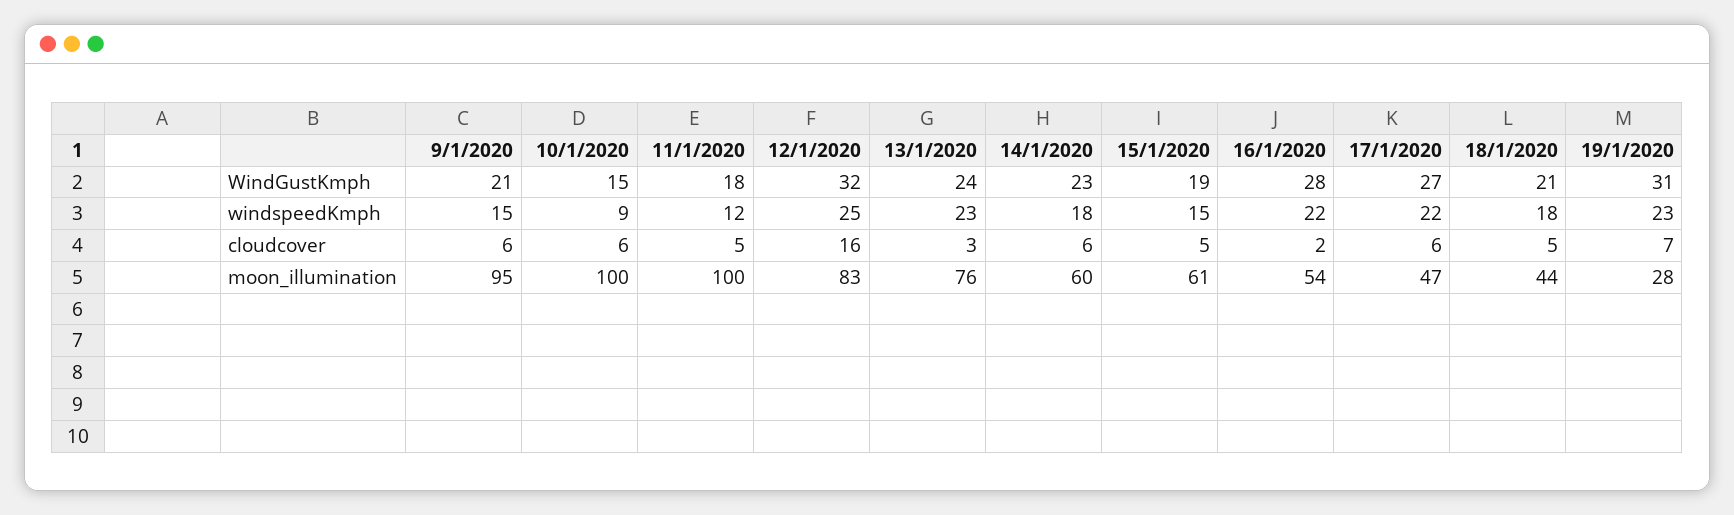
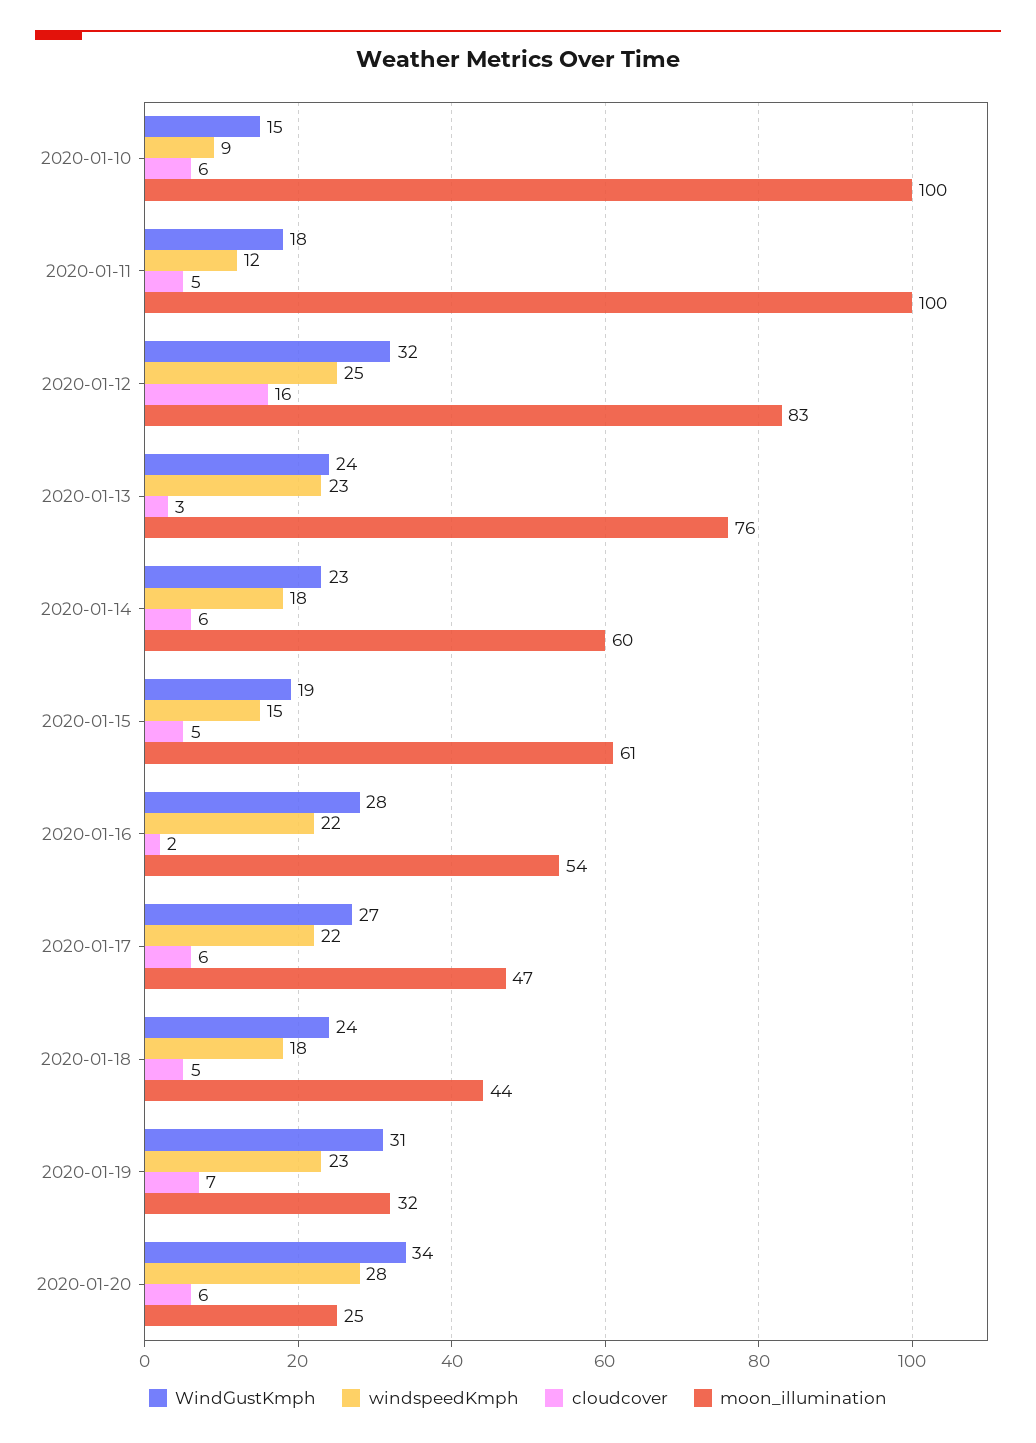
WindGustKmph, 9/1/2020: 21 -> none
WindGustKmph, 18/1/2020: 21 -> 24
windspeedKmph, 9/1/2020: 15 -> none
cloudcover, 9/1/2020: 6 -> none
moon_illumination, 9/1/2020: 95 -> none
moon_illumination, 19/1/2020: 28 -> 32
WindGustKmph, 2020-01-20: none -> 34
windspeedKmph, 2020-01-20: none -> 28
cloudcover, 2020-01-20: none -> 6
moon_illumination, 2020-01-20: none -> 25

